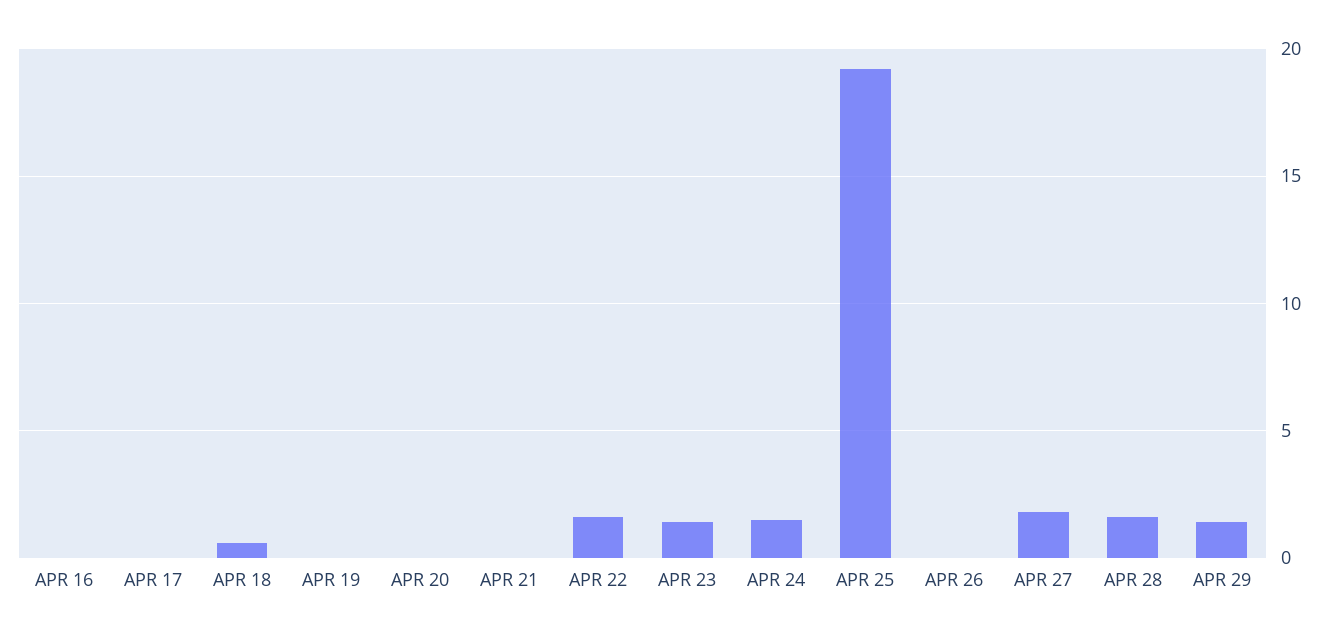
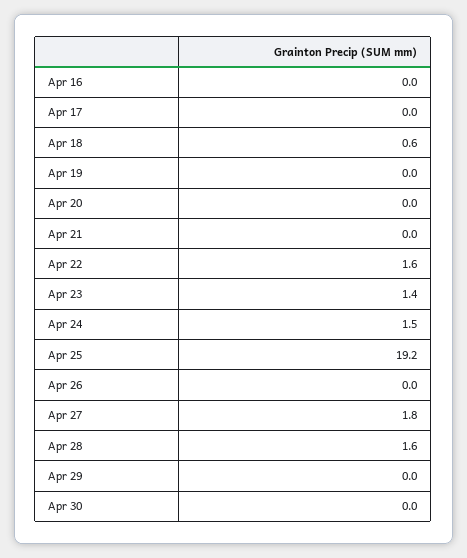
APR 29: 1.5 -> 0
Apr 30: none -> 0

